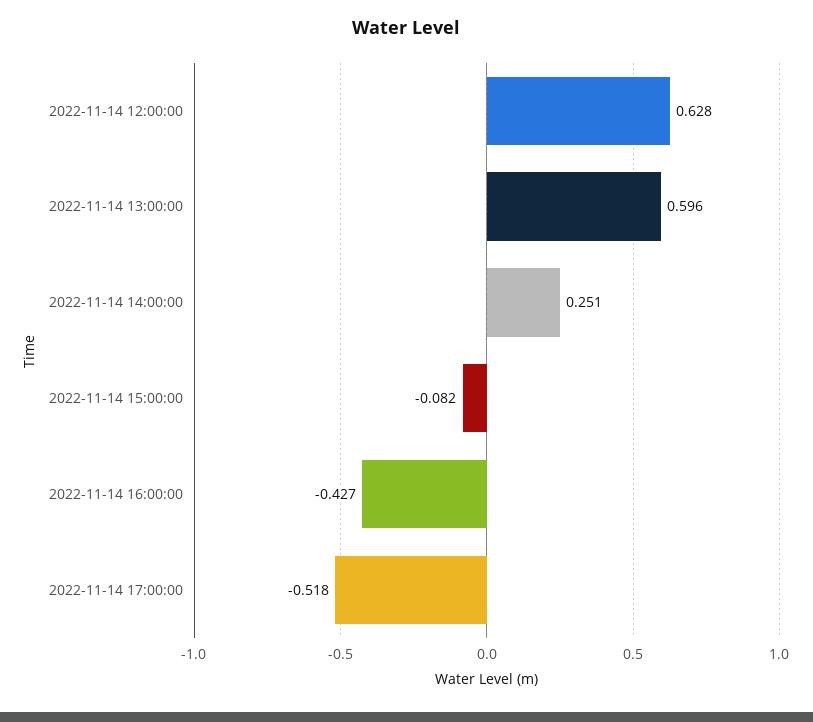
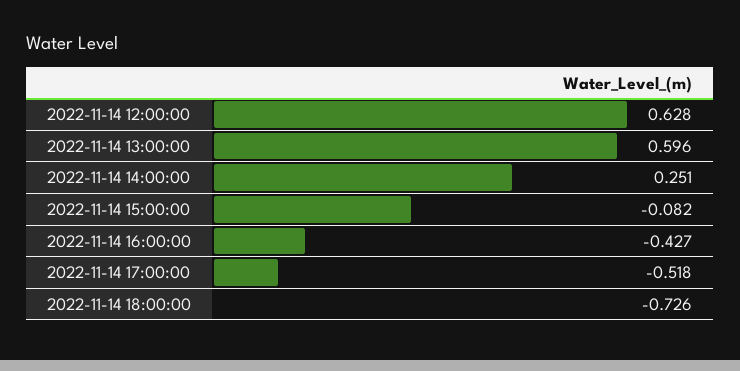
2022-11-14 18:00:00: none -> -0.726

